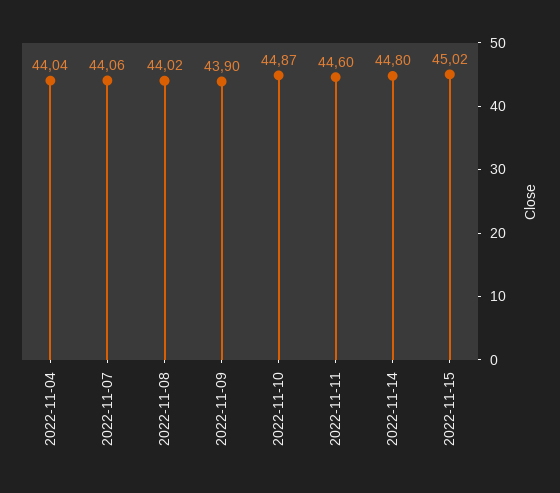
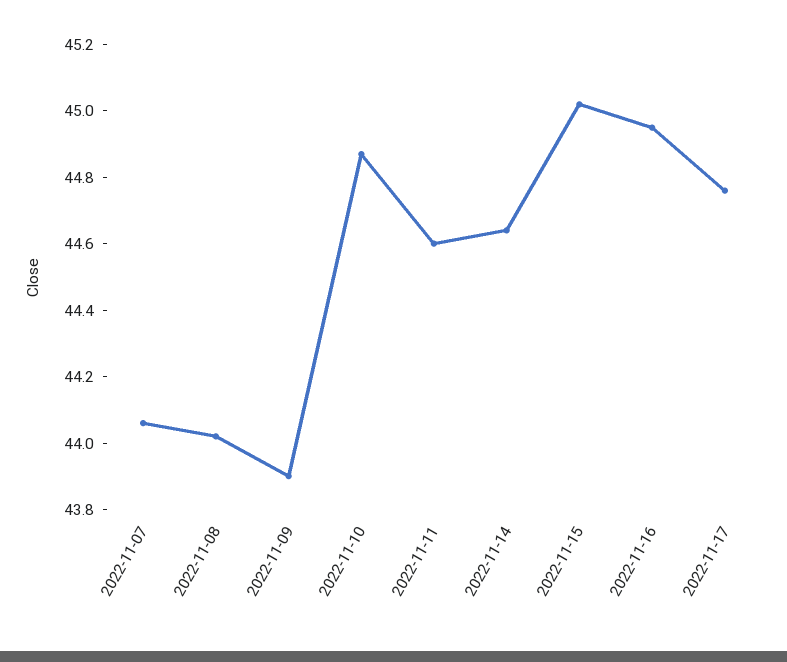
2022-11-04: 44.04 -> none
2022-11-14: 44.8 -> 44.65
2022-11-16: none -> 44.95
2022-11-17: none -> 44.75

